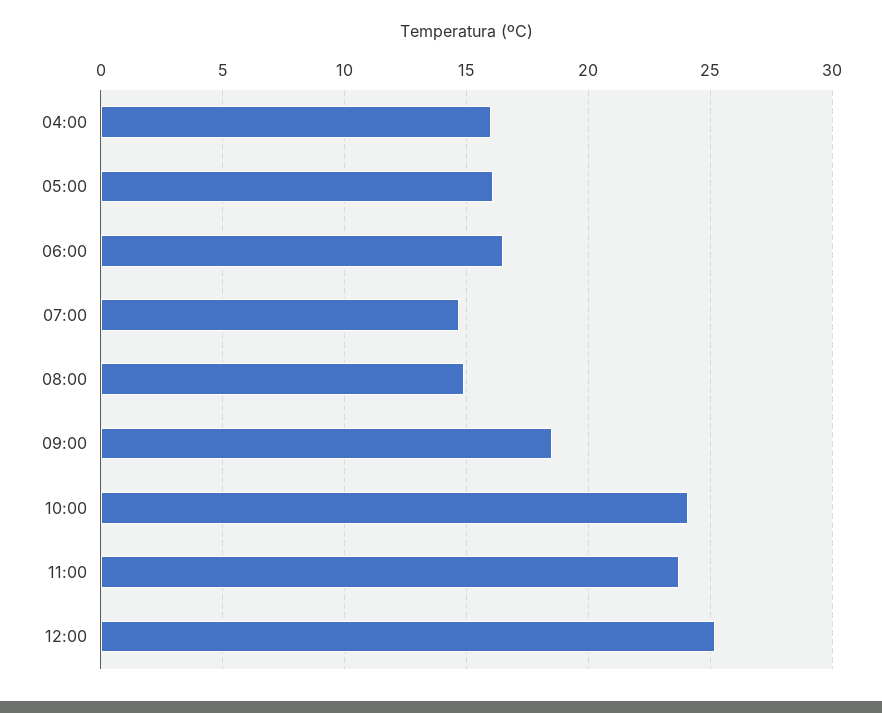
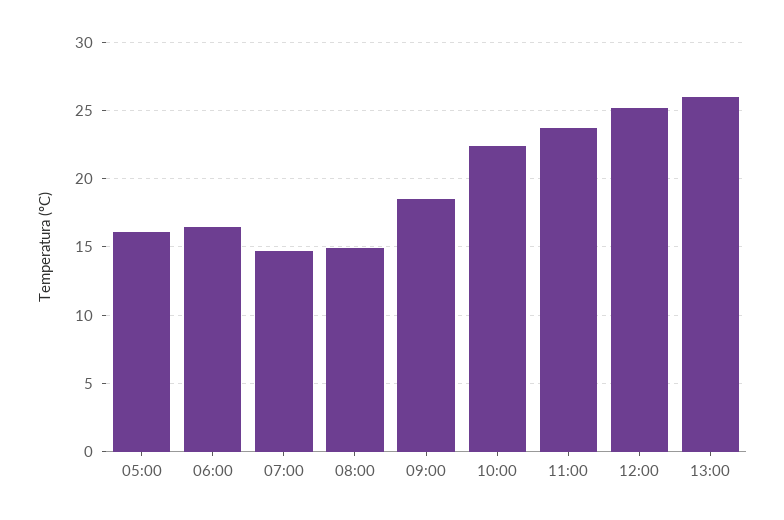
04:00: 16 -> none
10:00: 24 -> 22.5
13:00: none -> 26

